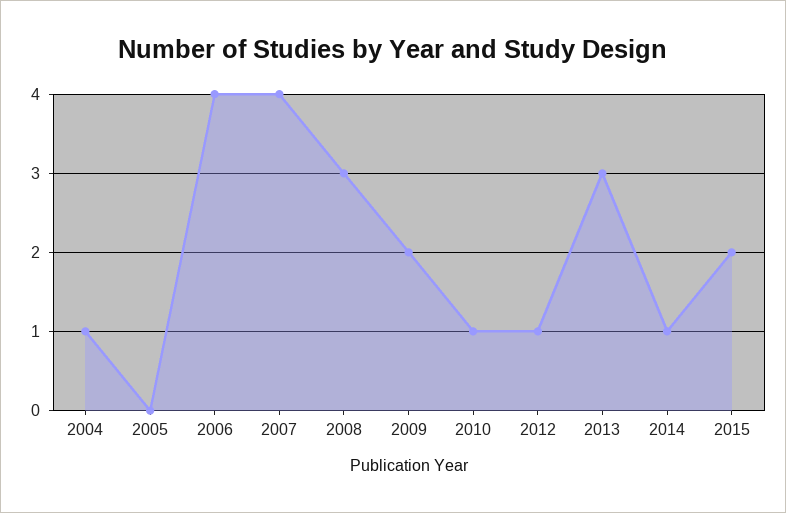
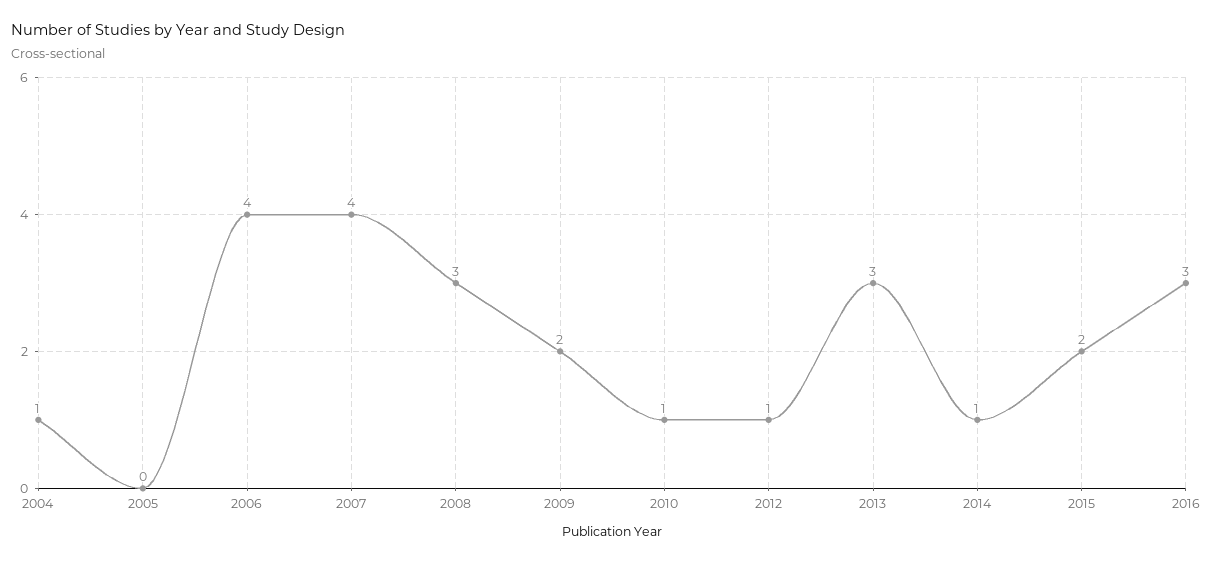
2016: none -> 3

